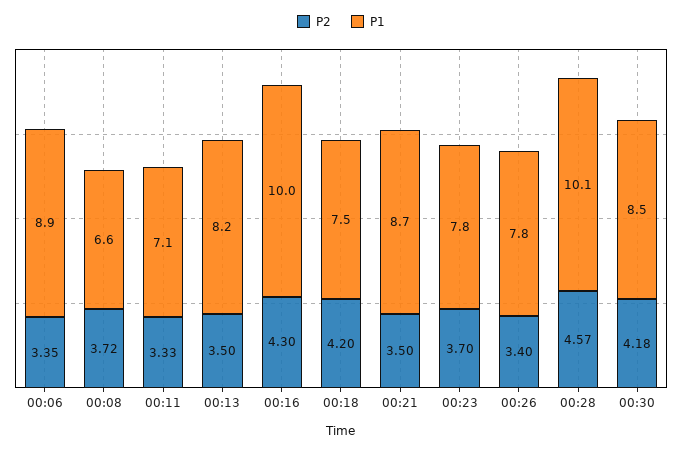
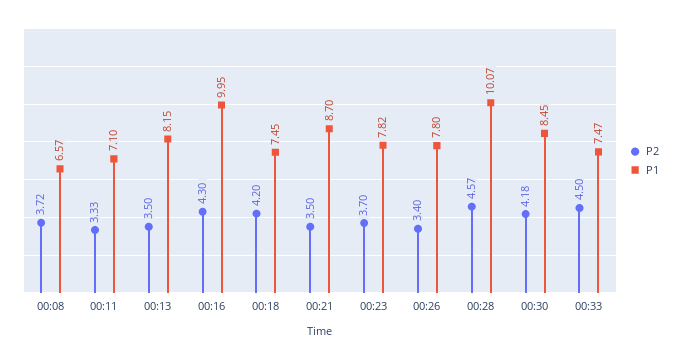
P2, 00:06: 3.35 -> none
P1, 00:06: 8.9 -> none
P2, 00:33: none -> 4.5
P1, 00:33: none -> 7.47

